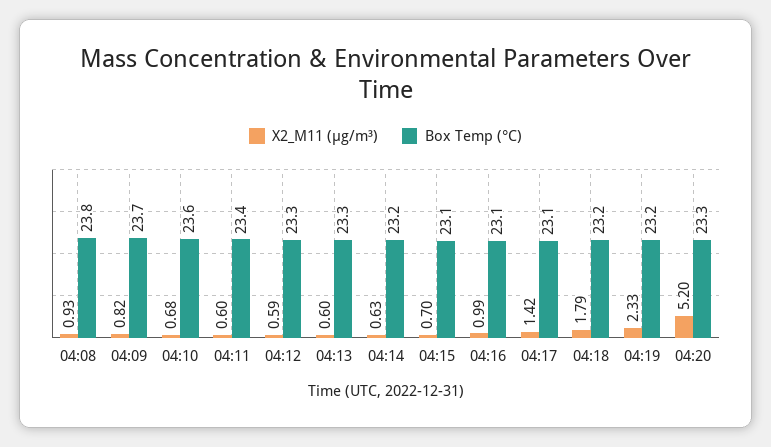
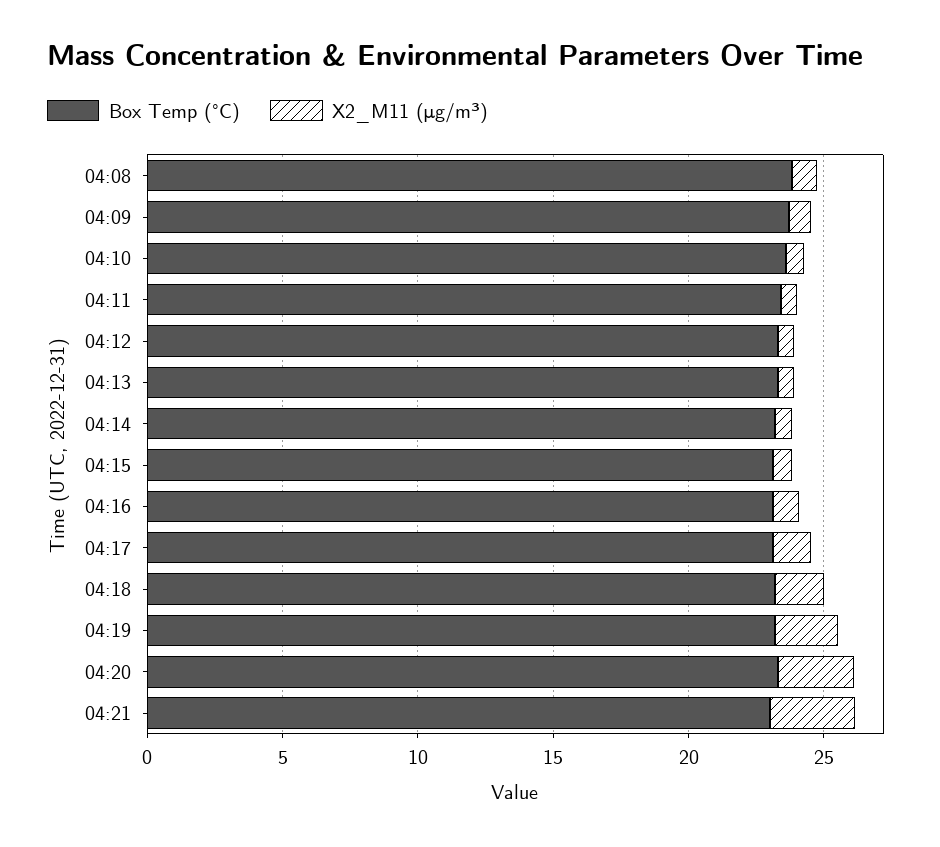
X2_M11 (μg/m³), 04:20: 5.2 -> 3
Box Temp (°C), 04:21: none -> 23
X2_M11 (μg/m³), 04:21: none -> 3

